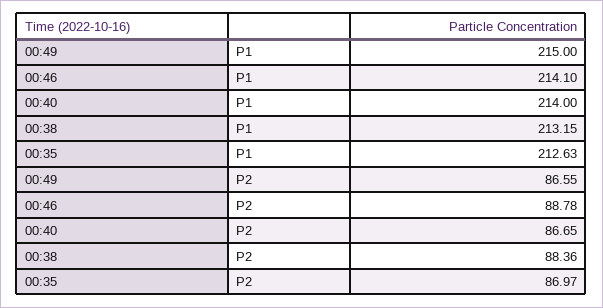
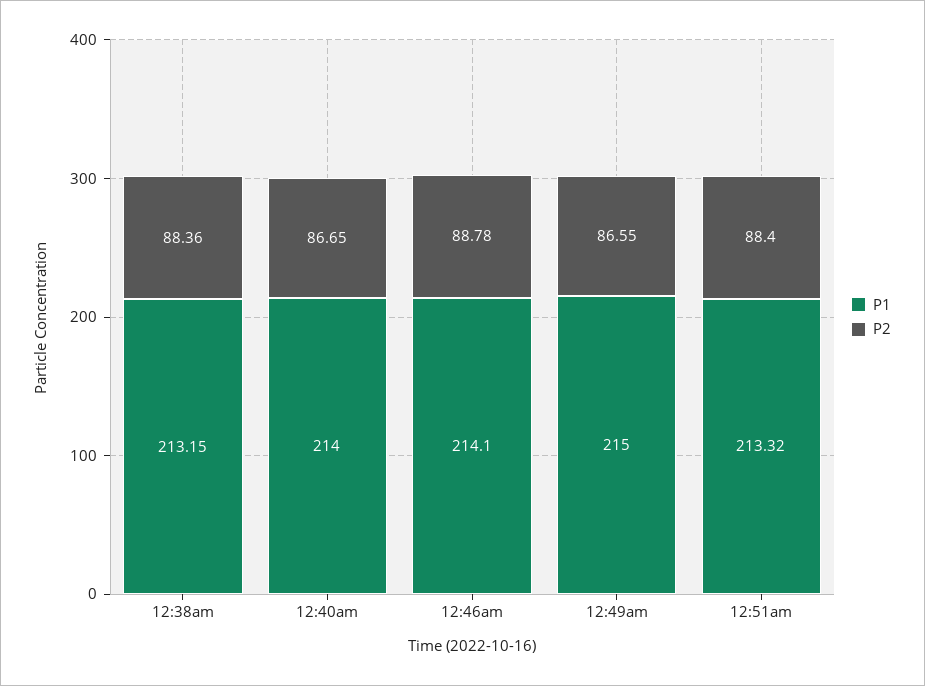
P1, 00:35: 212.63 -> none
P2, 00:35: 86.97 -> none
P1, 12:51am: none -> 213.32
P2, 12:51am: none -> 88.4

